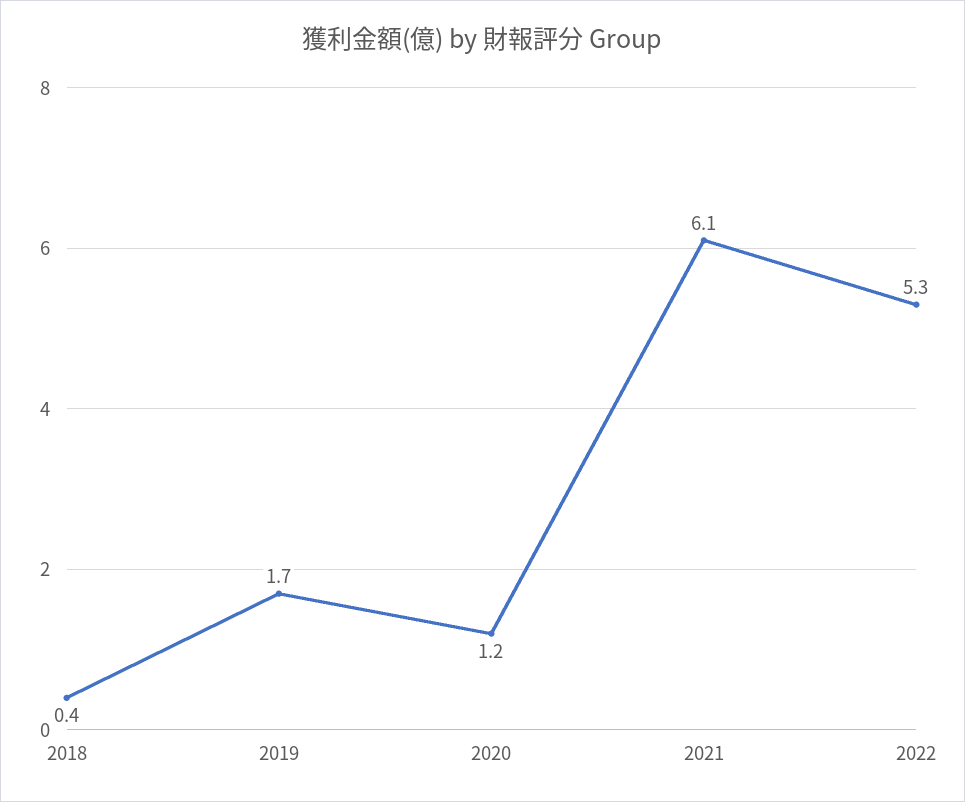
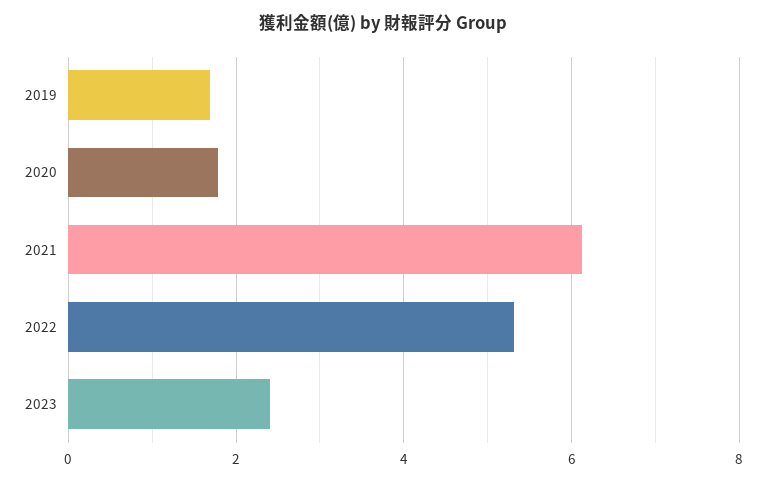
2018: 0.4 -> none
2020: 1.2 -> 1.8
2023: none -> 2.4

